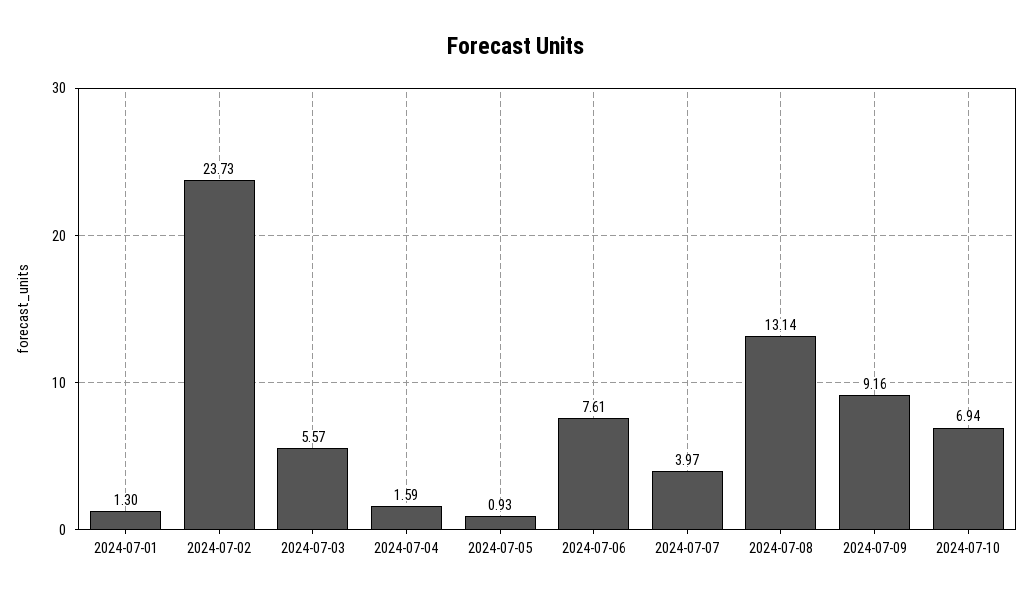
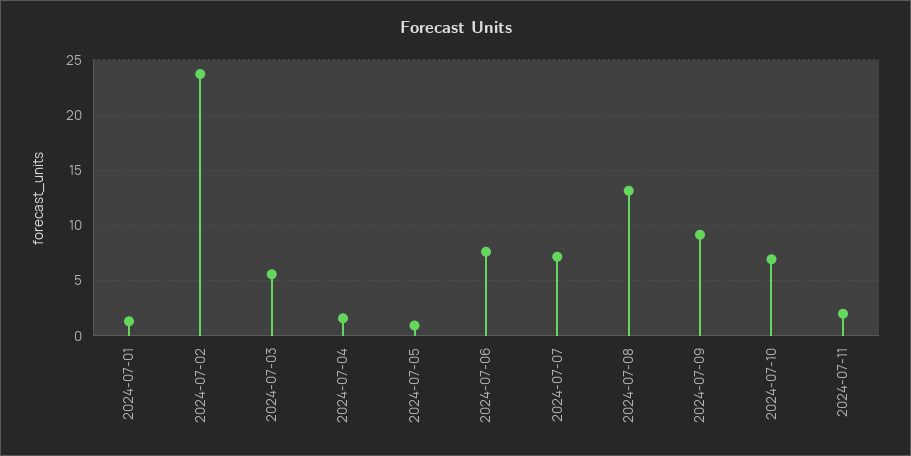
2024-07-07: 3.97 -> 7
2024-07-11: none -> 2

